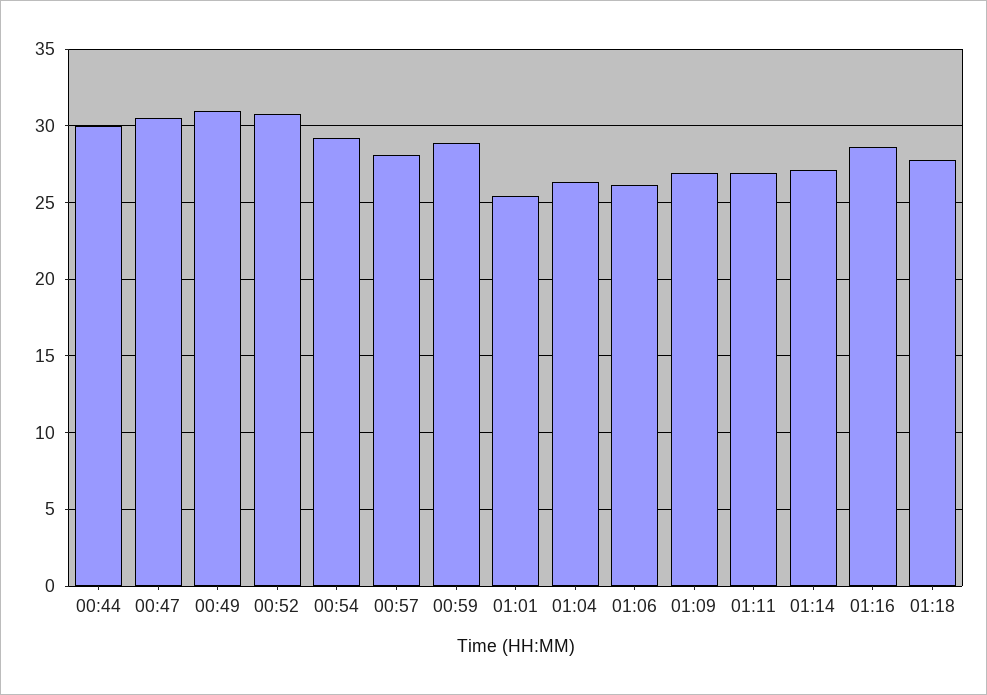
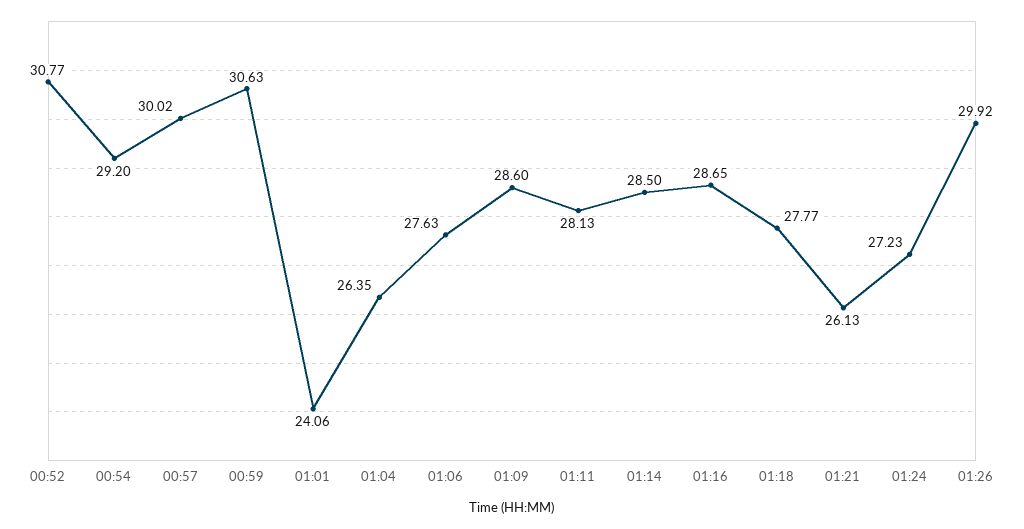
00:44: 30 -> none
00:47: 30.5 -> none
00:49: 31 -> none
00:57: 28 -> 30.02
00:59: 29 -> 30.63
01:01: 25.5 -> 24.06
01:06: 26 -> 27.63
01:09: 27 -> 28.6
01:11: 27 -> 28.13
01:14: 27 -> 28.5
01:21: none -> 26.13
01:24: none -> 27.23
01:26: none -> 29.92

